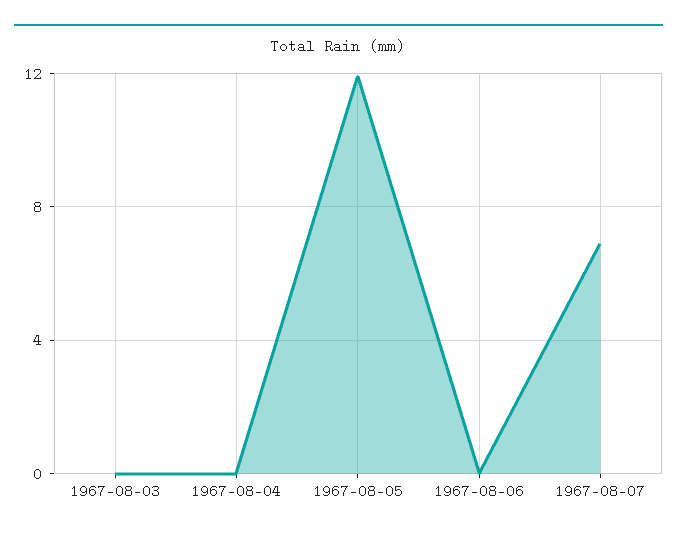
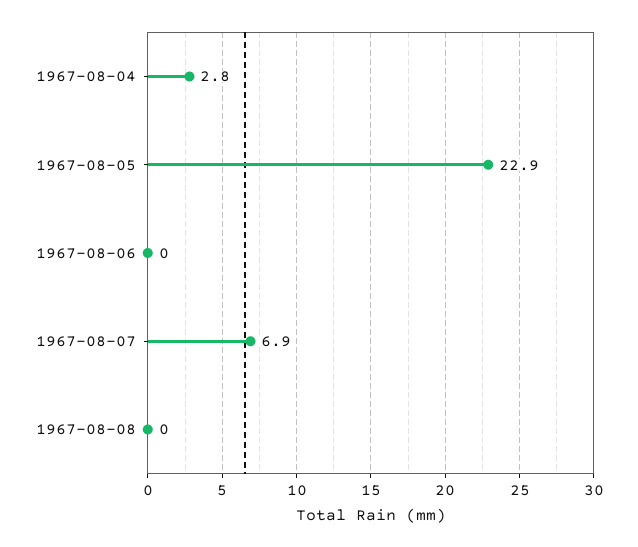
1967-08-03: 0 -> none
1967-08-04: 0 -> 2.8
1967-08-05: 12 -> 22.9
1967-08-08: none -> 0

